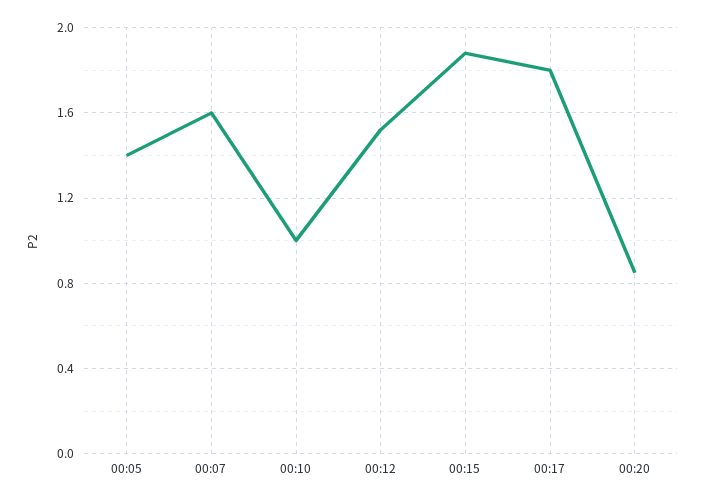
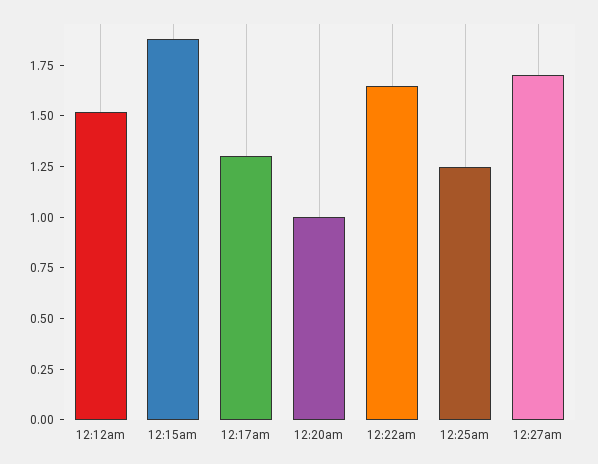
00:05: 1.4 -> none
00:07: 1.6 -> none
00:10: 1 -> none
00:17: 1.8 -> 1.3
00:20: 0.85 -> 1
12:22am: none -> 1.65
12:25am: none -> 1.25
12:27am: none -> 1.7

